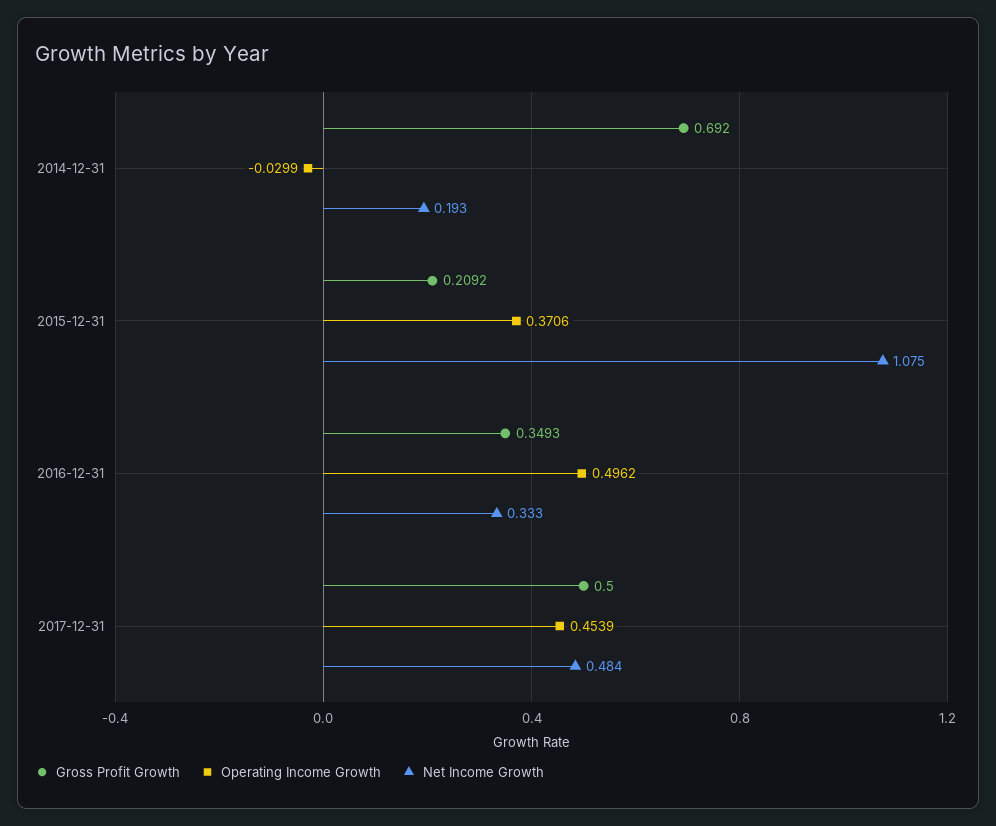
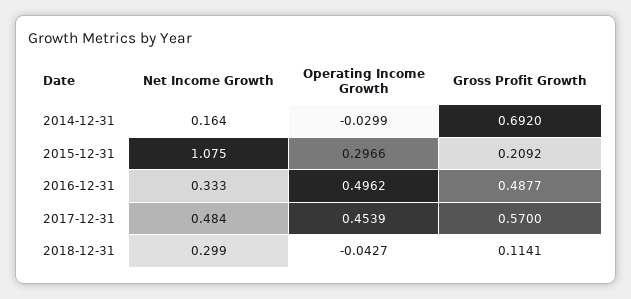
Net Income Growth, 2014-12-31: 0.193 -> 0.164
Operating Income Growth, 2015-12-31: 0.3706 -> 0.2966
Gross Profit Growth, 2016-12-31: 0.3493 -> 0.4877
Gross Profit Growth, 2017-12-31: 0.5 -> 0.57
Net Income Growth, 2018-12-31: none -> 0.299
Operating Income Growth, 2018-12-31: none -> -0.0427
Gross Profit Growth, 2018-12-31: none -> 0.1141

